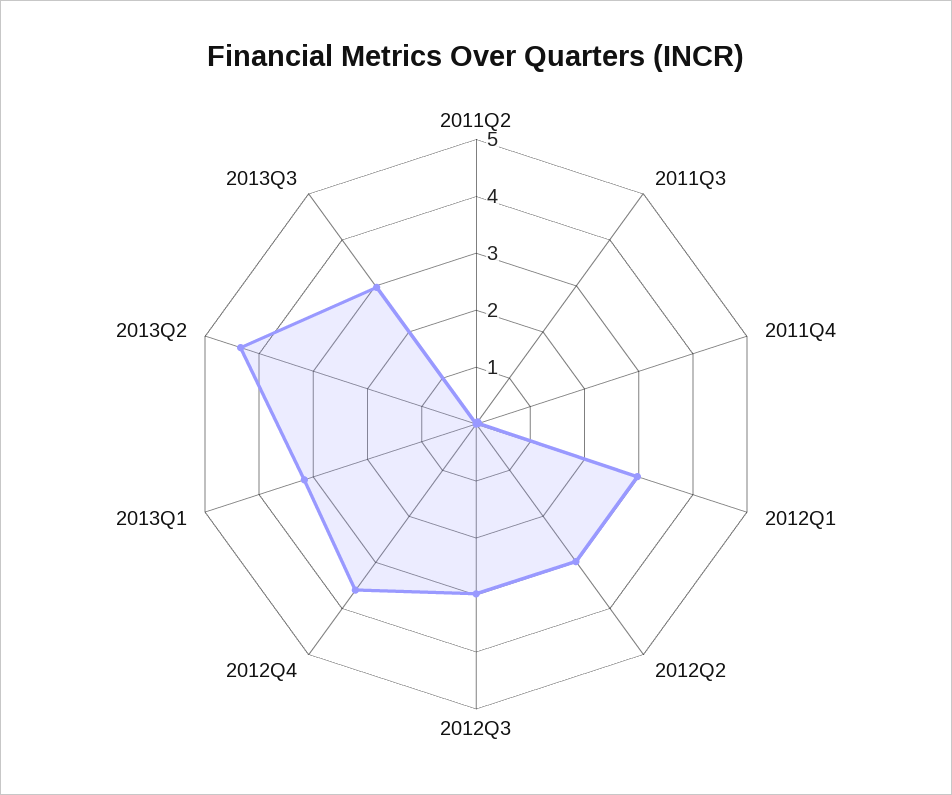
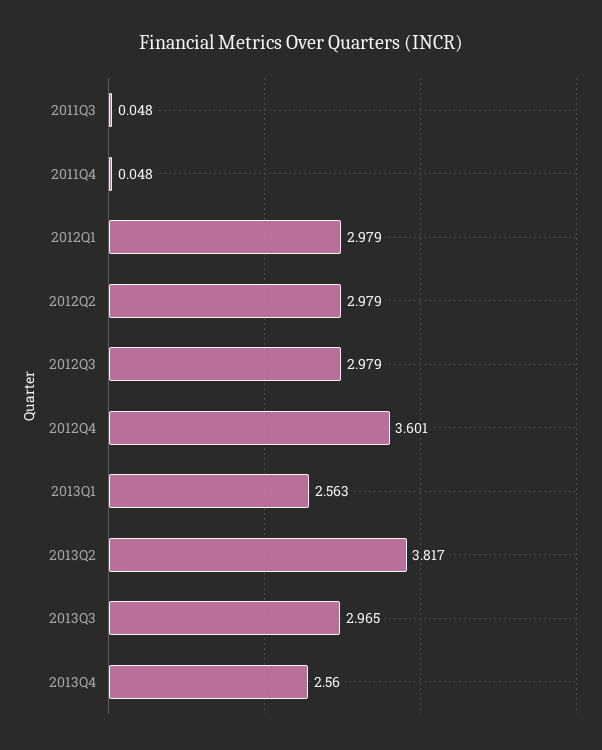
2011Q2: 0 -> none
2013Q1: 3.2 -> 2.563
2013Q2: 4.4 -> 3.817
2013Q4: none -> 2.56

